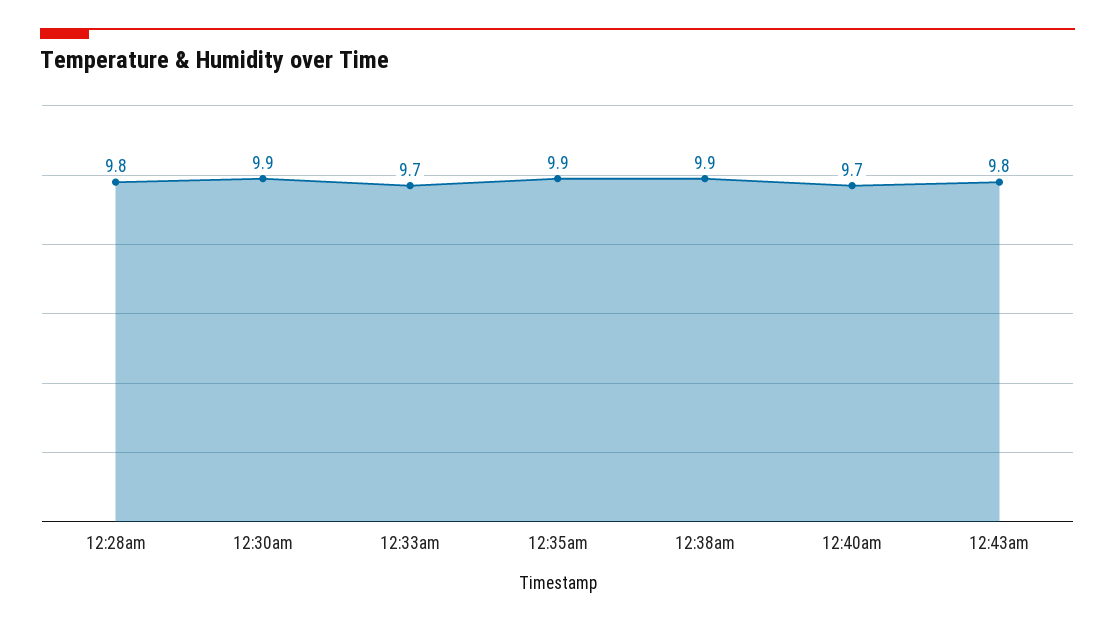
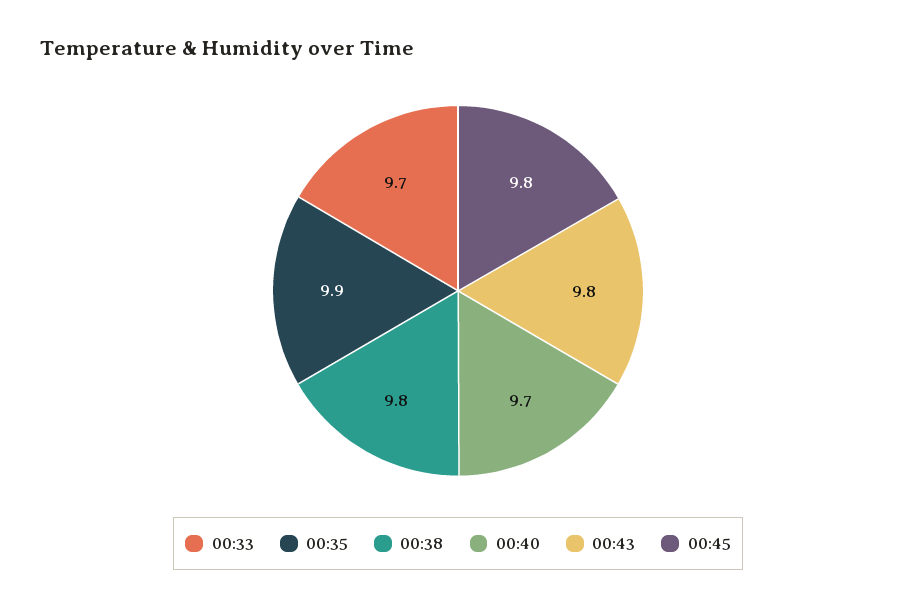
12:28am: 9.8 -> none
12:30am: 9.9 -> none
12:38am: 9.9 -> 9.8
00:45: none -> 9.8

